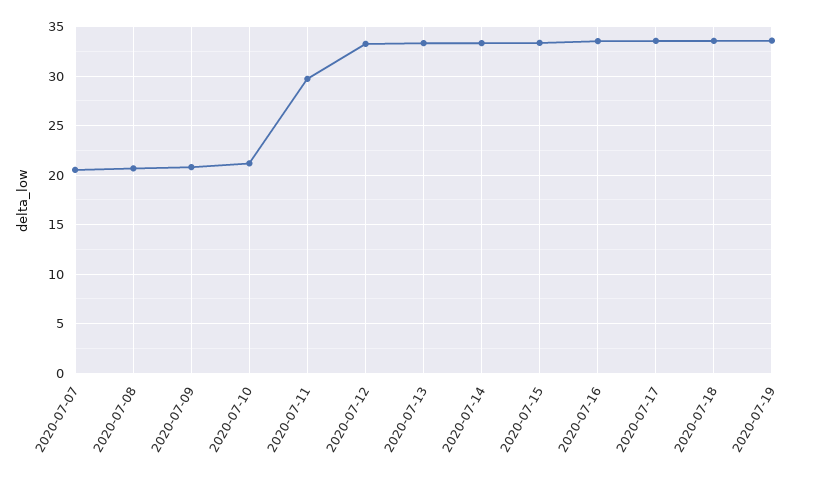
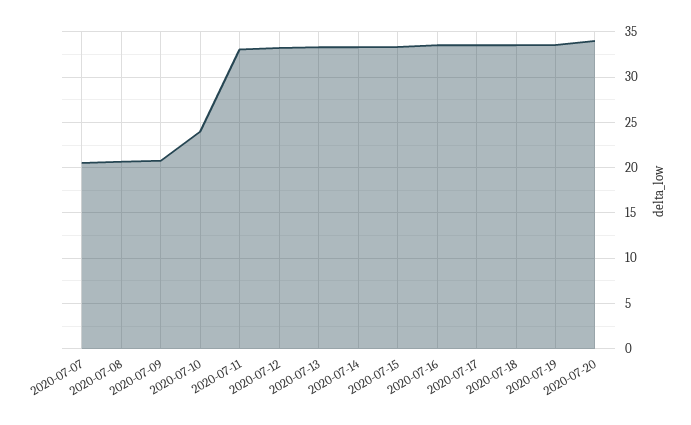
2020-07-10: 21 -> 24
2020-07-11: 30 -> 33
2020-07-20: none -> 34

